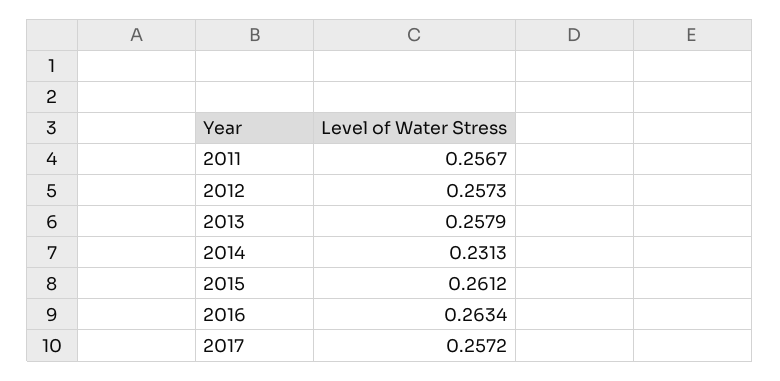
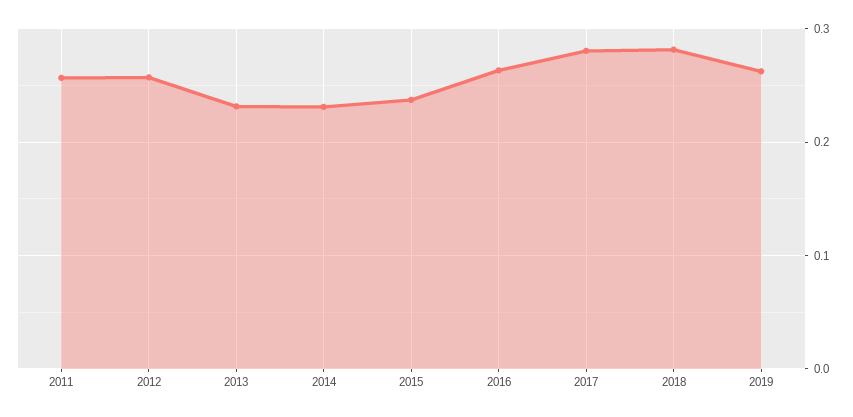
2013: 0.2579 -> 0.23
2015: 0.2612 -> 0.24
2017: 0.2572 -> 0.28
2018: none -> 0.28
2019: none -> 0.26

